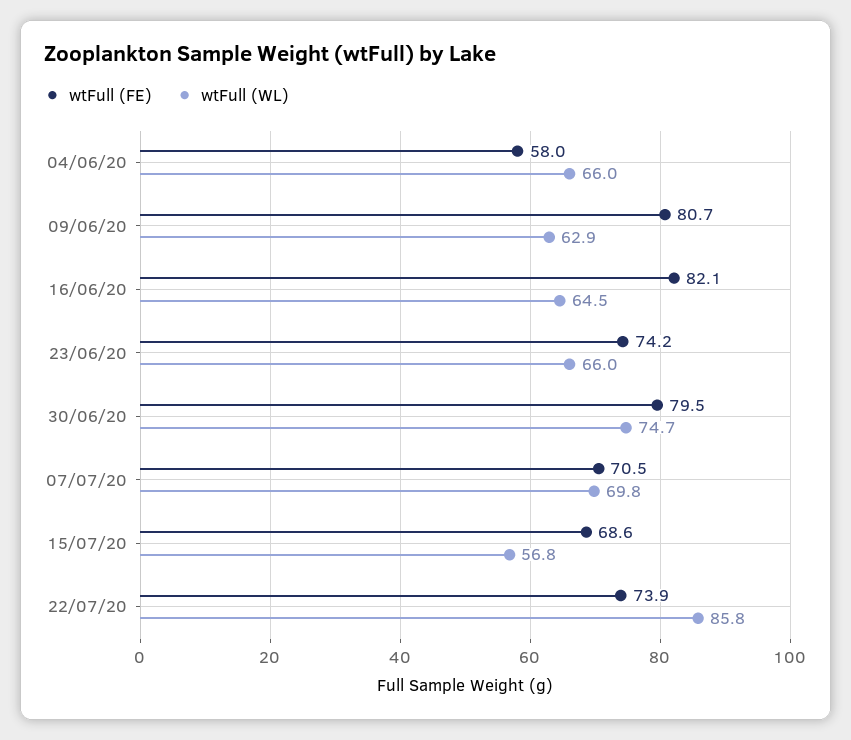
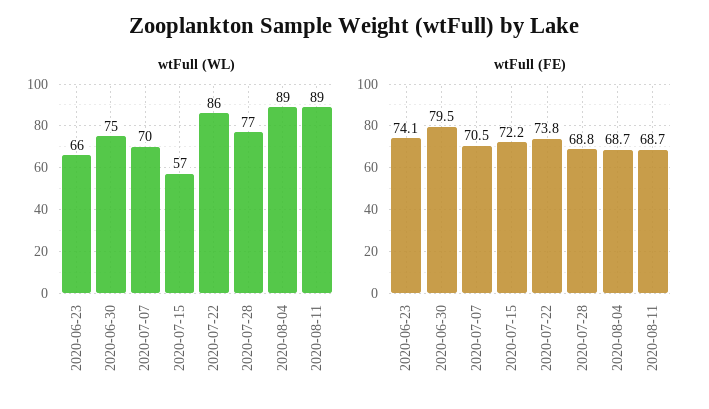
wtFull (FE), 04/06/20: 58 -> none
wtFull (WL), 04/06/20: 66 -> none
wtFull (FE), 09/06/20: 80.7 -> none
wtFull (WL), 09/06/20: 62.9 -> none
wtFull (FE), 16/06/20: 82.1 -> none
wtFull (WL), 16/06/20: 64.5 -> none
wtFull (FE), 23/06/20: 74.2 -> 74.1
wtFull (FE), 15/07/20: 68.6 -> 72.2
wtFull (FE), 22/07/20: 73.9 -> 73.8
wtFull (WL), 2020-07-28: none -> 77
wtFull (WL), 2020-08-04: none -> 89
wtFull (WL), 2020-08-11: none -> 89
wtFull (FE), 2020-07-28: none -> 68.8
wtFull (FE), 2020-08-04: none -> 68.7
wtFull (FE), 2020-08-11: none -> 68.7

